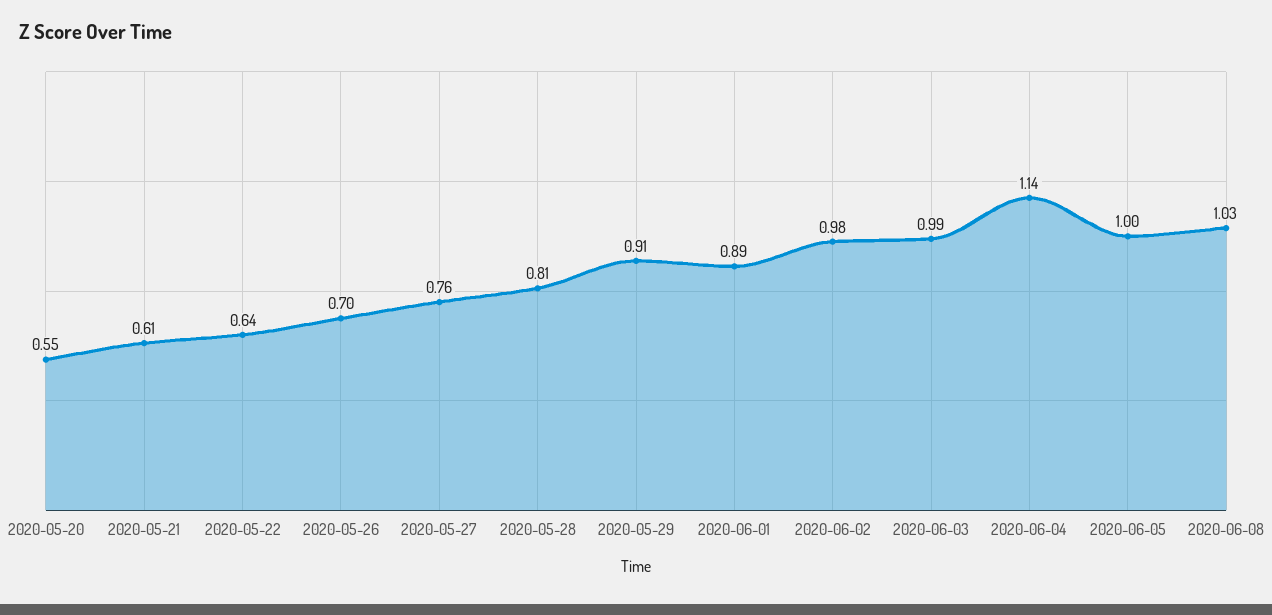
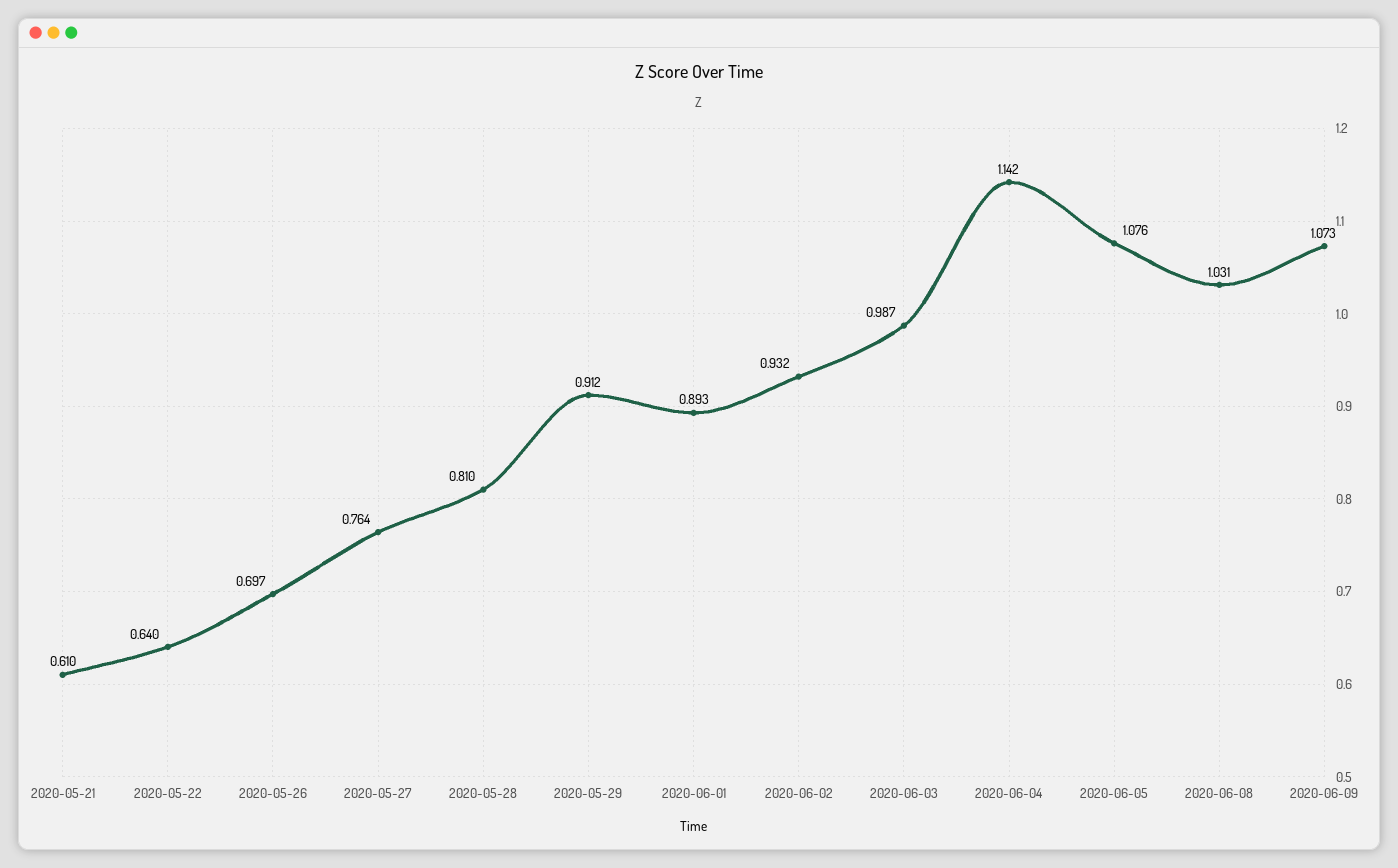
2020-05-20: 0.55 -> none
2020-06-02: 0.98 -> 0.932
2020-06-05: 1 -> 1.076
2020-06-09: none -> 1.073

